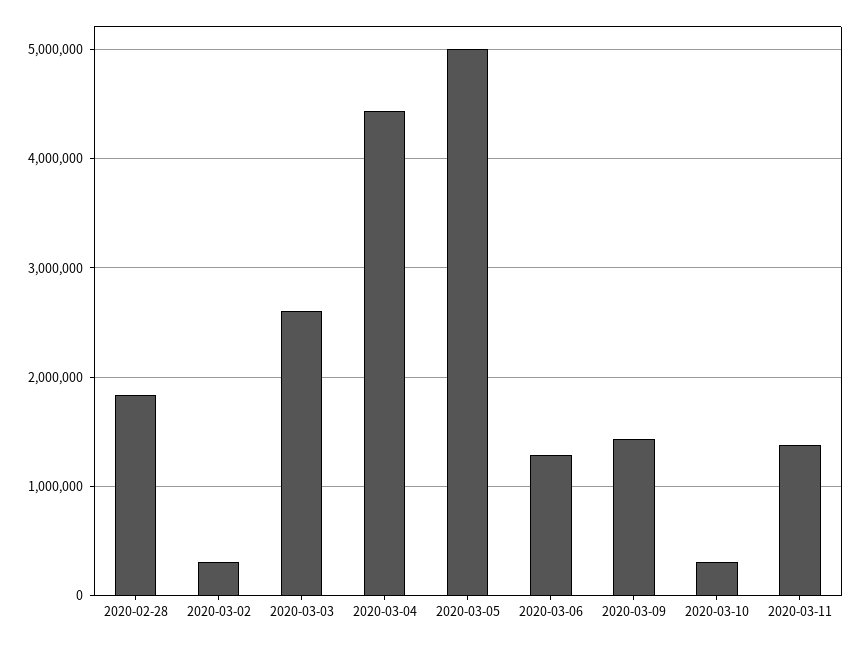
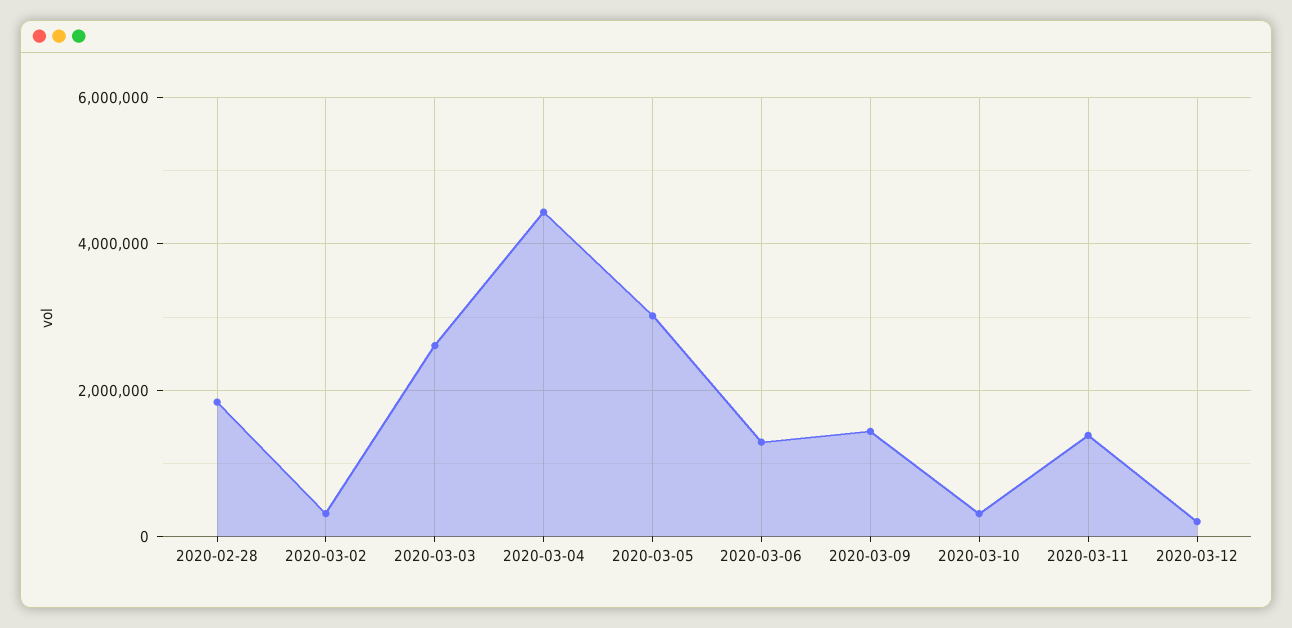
2020-03-05: 5000000 -> 3000000
2020-03-12: none -> 200000

